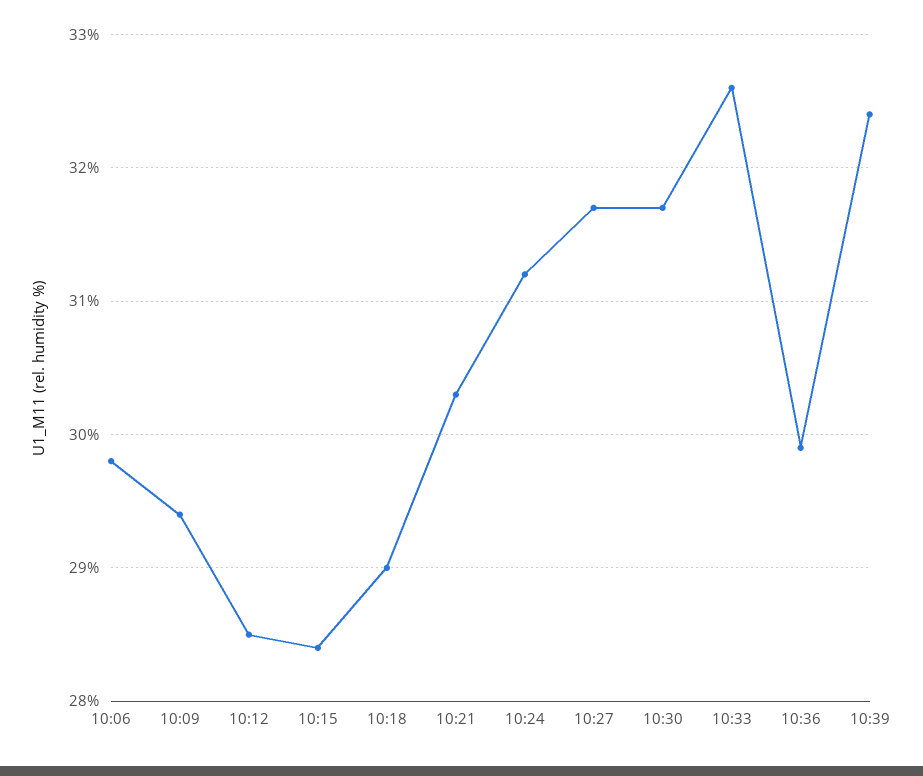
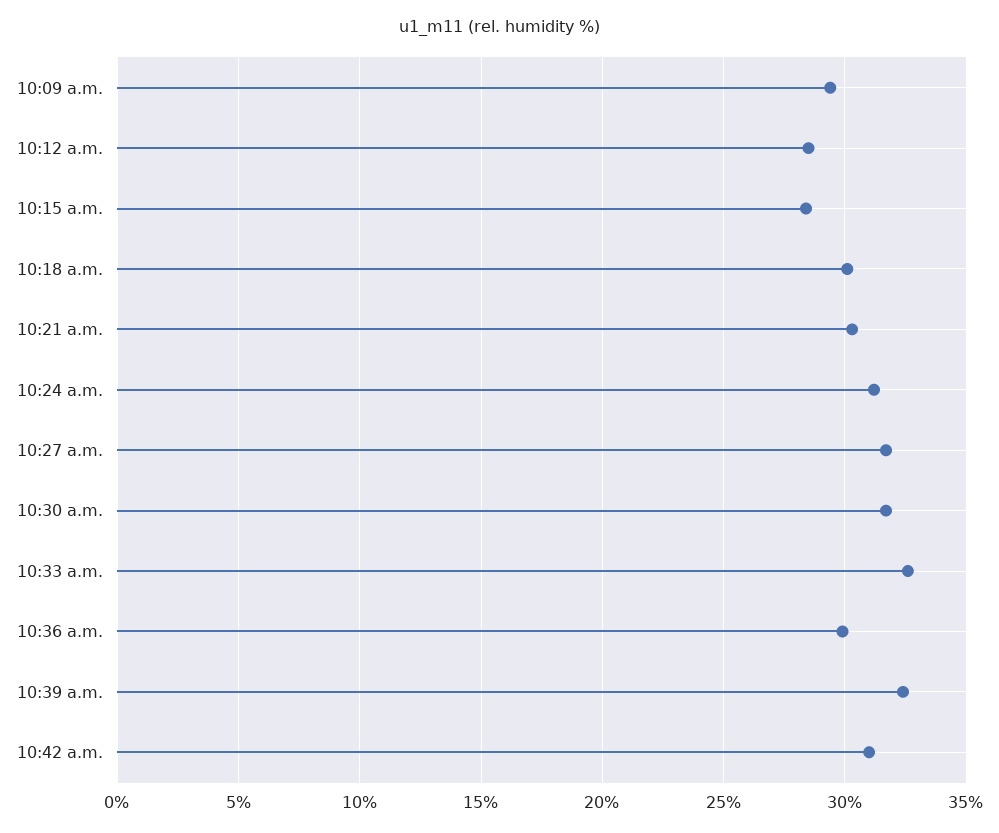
10:06: 29.8 -> none
10:18: 29 -> 30
10:42 a.m.: none -> 31

